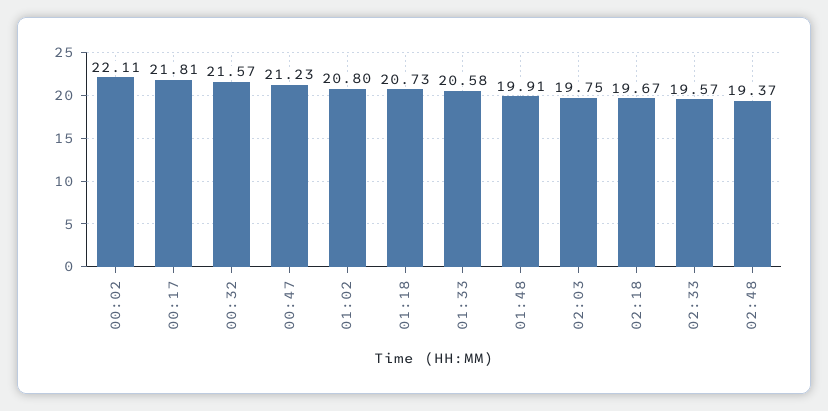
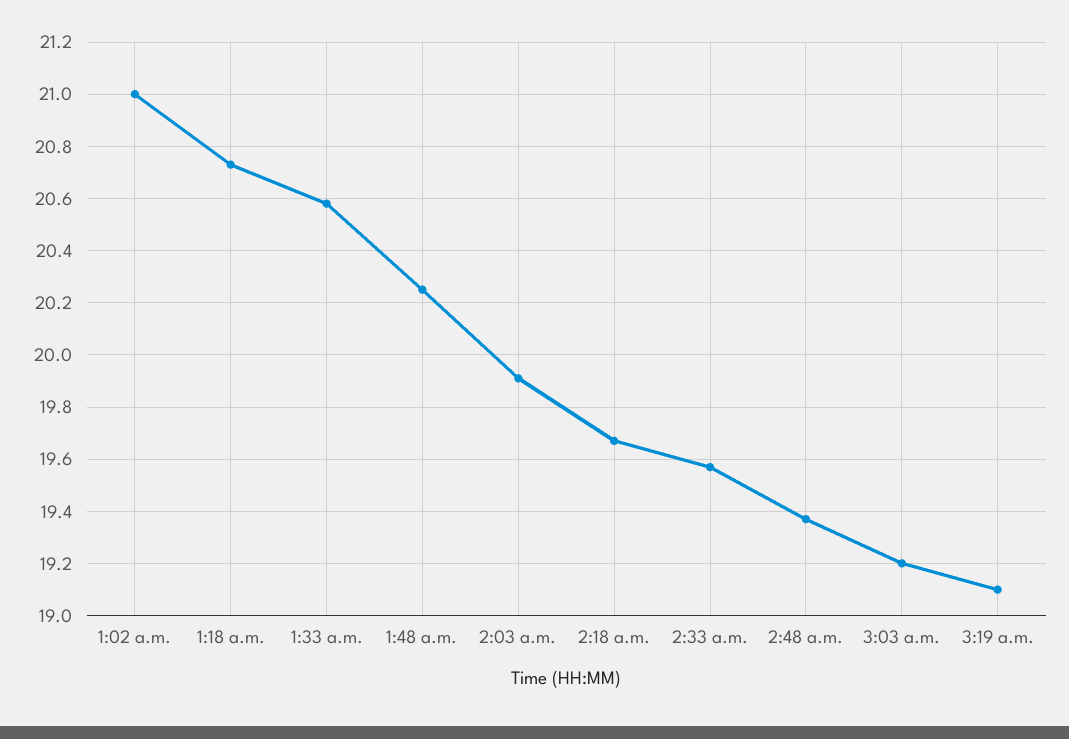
00:02: 22.11 -> none
00:17: 21.81 -> none
00:32: 21.57 -> none
00:47: 21.23 -> none
01:02: 20.8 -> 21
01:48: 19.91 -> 20.25
02:03: 19.75 -> 19.9
3:03 a.m.: none -> 19.2
3:19 a.m.: none -> 19.1

